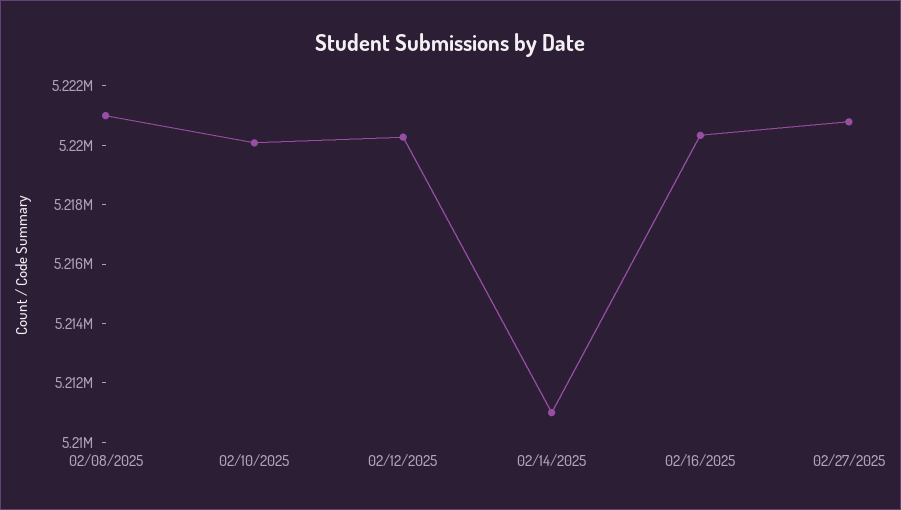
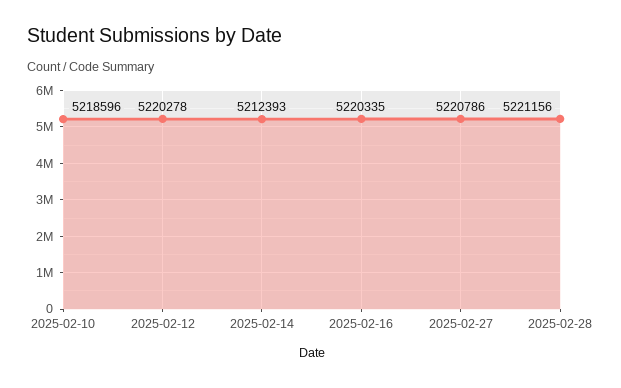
02/08/2025: 5221000 -> none
02/10/2025: 5220000 -> 5218596
02/14/2025: 5211000 -> 5212393
2025-02-28: none -> 5221156

